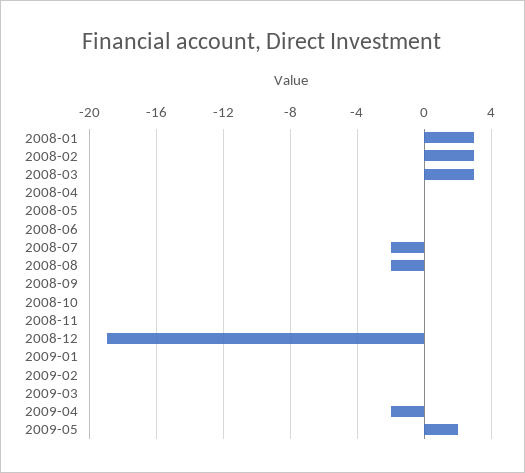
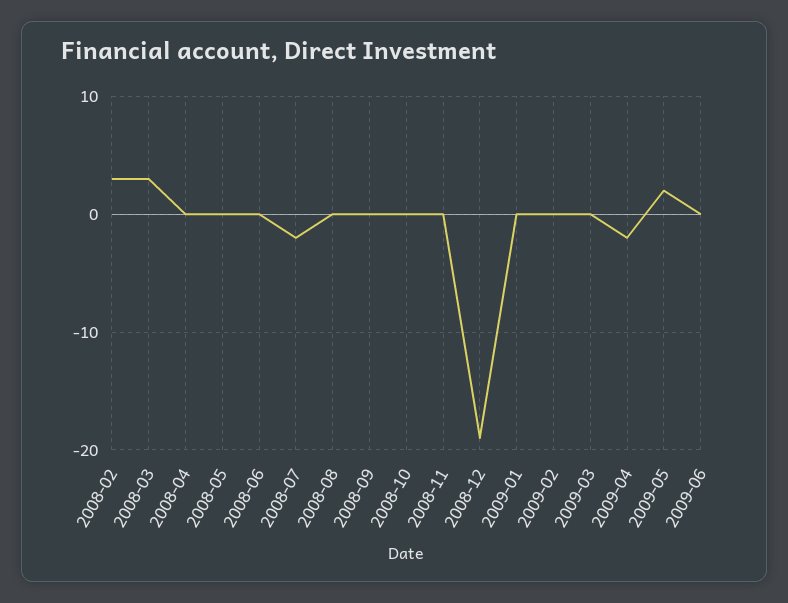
2008-01: 3 -> none
2008-08: -2 -> 0
2009-06: none -> 0

